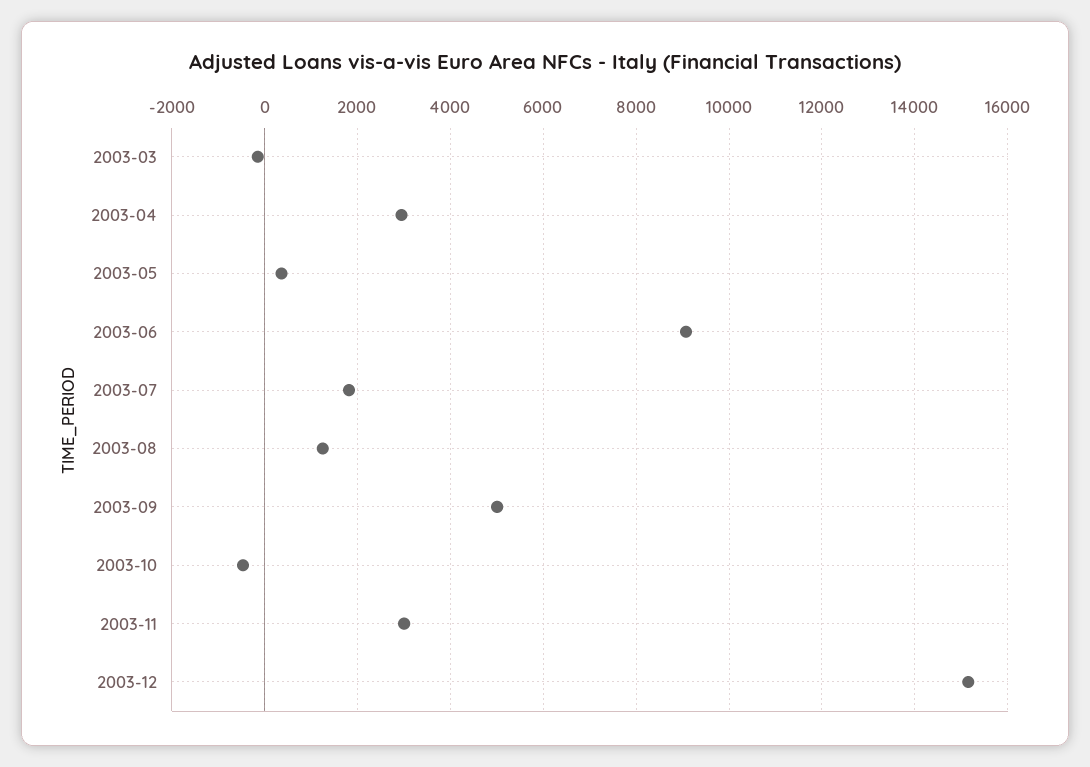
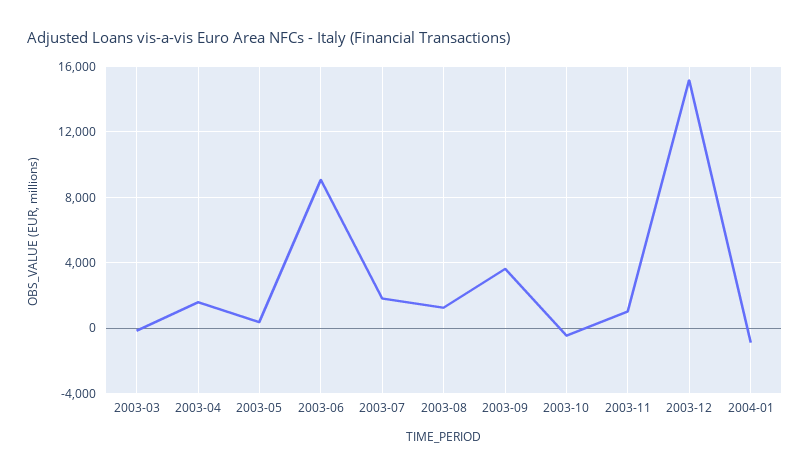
2003-04: 3000 -> 1500
2003-09: 5000 -> 3500
2003-11: 3000 -> 1000
2004-01: none -> -1000

